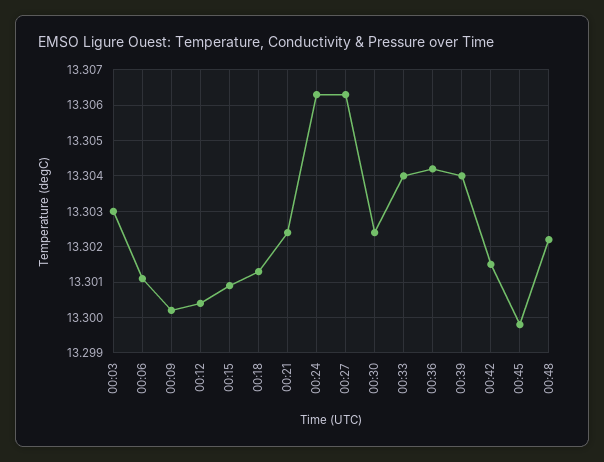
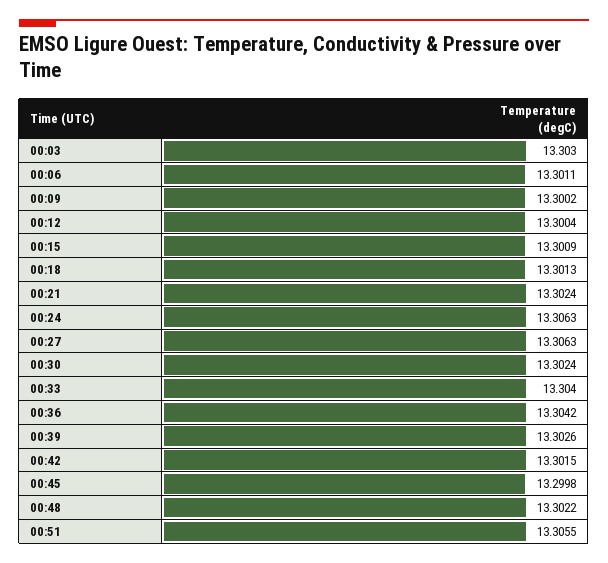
00:39: 13.304 -> 13.3026
00:51: none -> 13.3055

